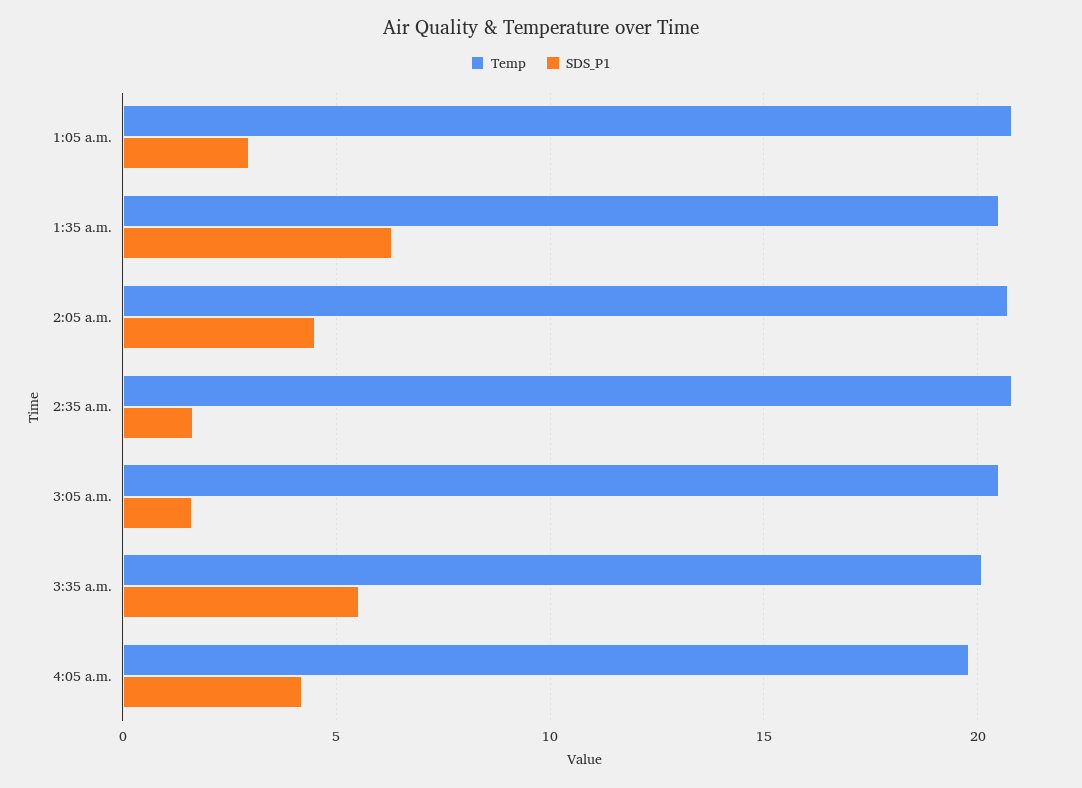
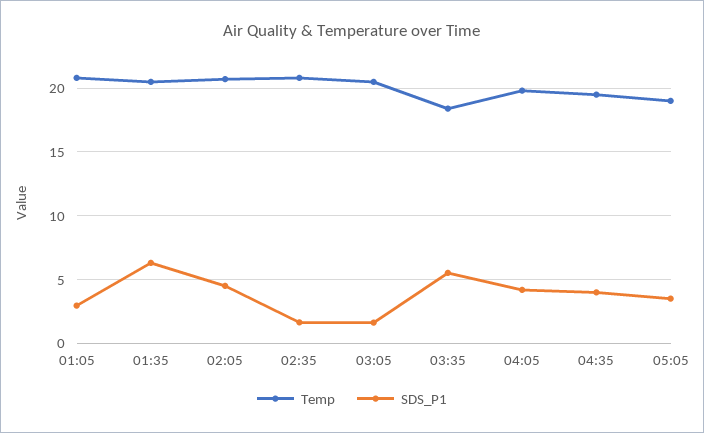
Temp, 3:35 a.m.: 20 -> 18.5
Temp, 04:35: none -> 19.5
SDS_P1, 04:35: none -> 4
Temp, 05:05: none -> 19
SDS_P1, 05:05: none -> 3.5

